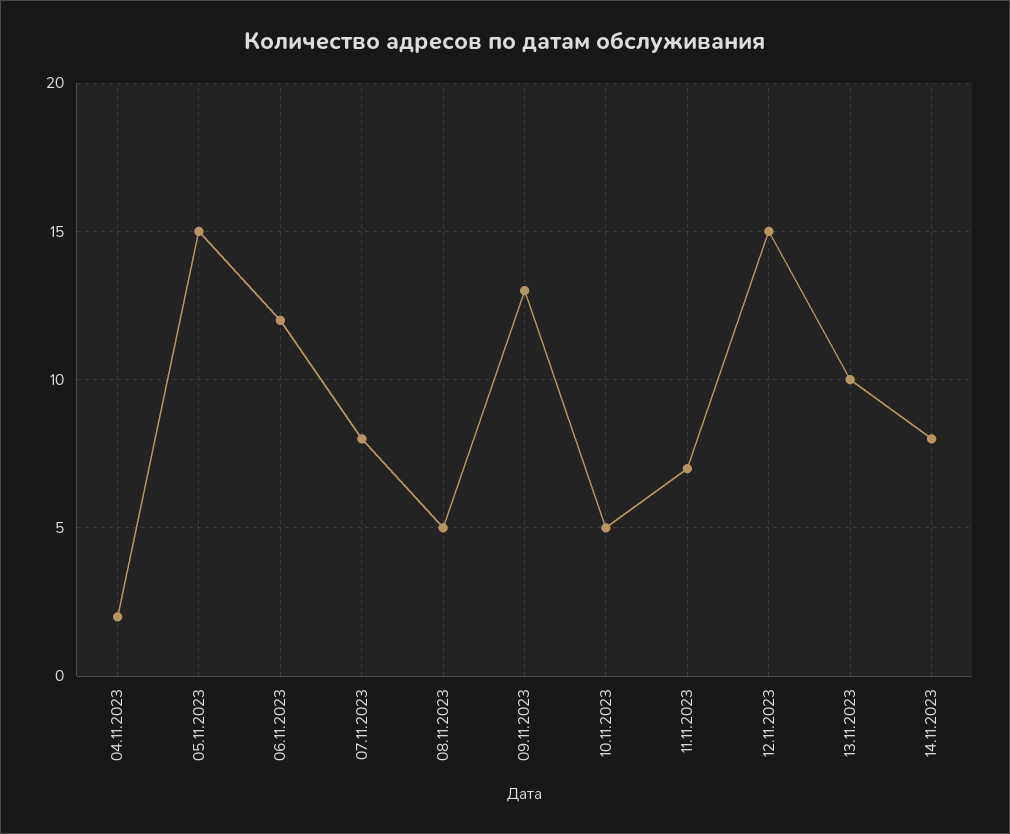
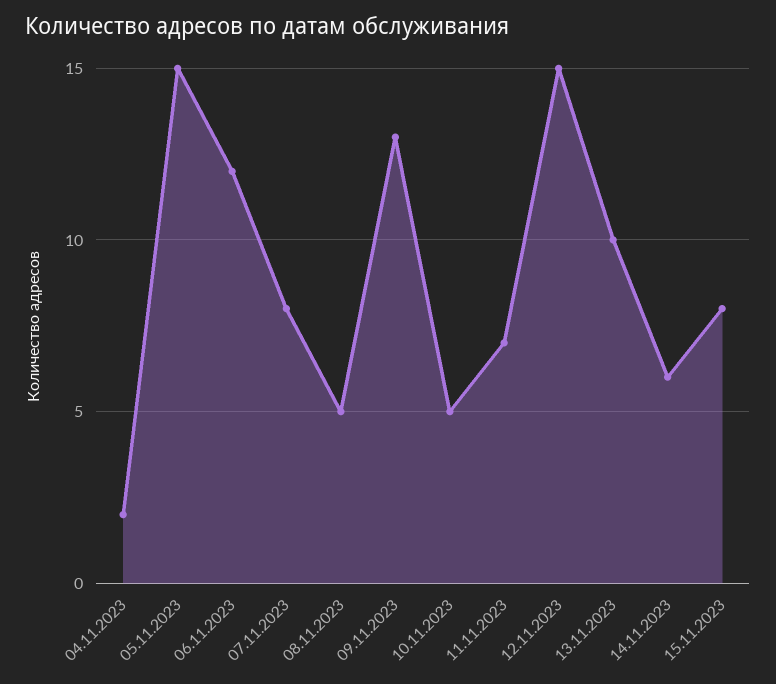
14.11.2023: 8 -> 6
15.11.2023: none -> 8

